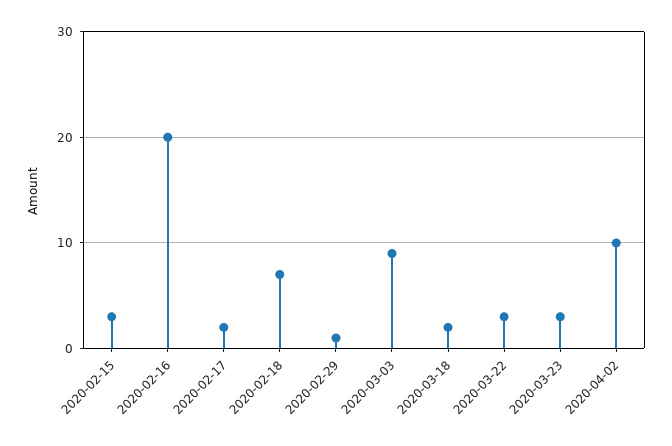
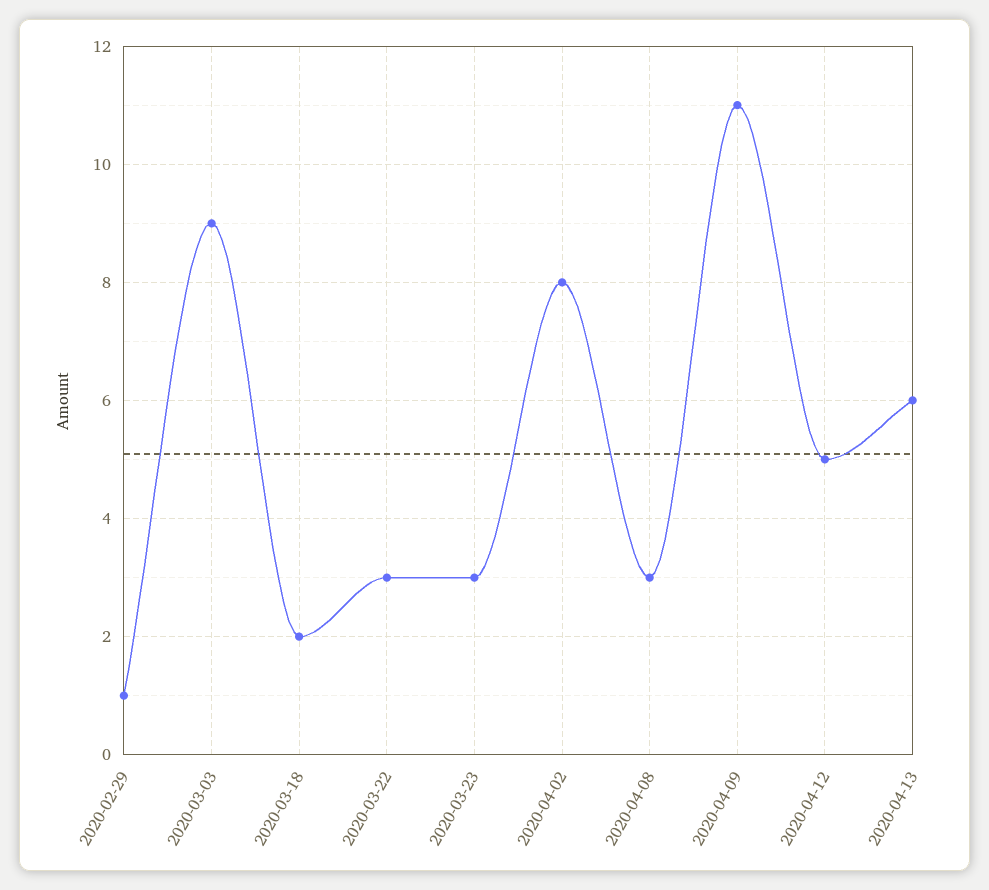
2020-02-15: 3 -> none
2020-02-16: 20 -> none
2020-02-17: 2 -> none
2020-02-18: 7 -> none
2020-04-02: 10 -> 8
2020-04-08: none -> 3
2020-04-09: none -> 11
2020-04-12: none -> 5
2020-04-13: none -> 6

